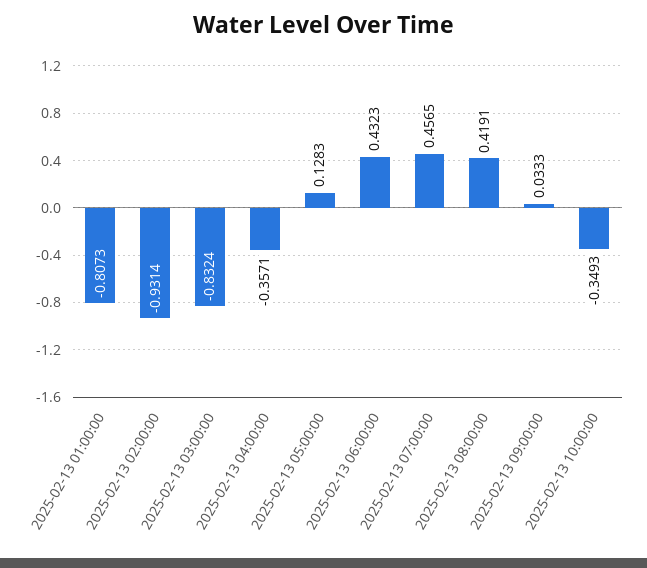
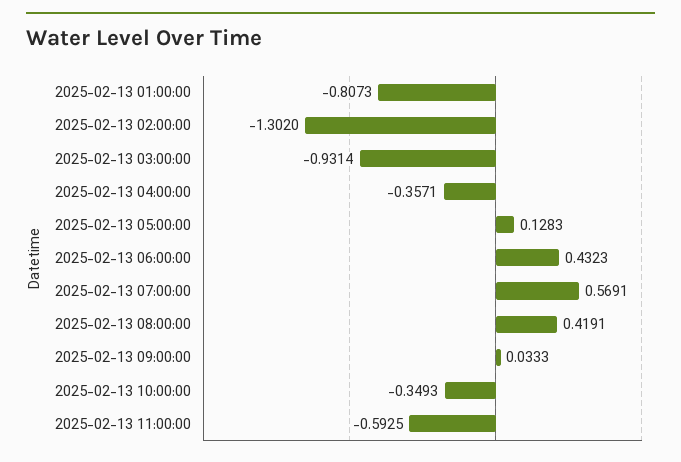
2025-02-13 02:00:00: -0.9314 -> -1.302
2025-02-13 03:00:00: -0.8324 -> -0.9314
2025-02-13 07:00:00: 0.4565 -> 0.5691
2025-02-13 11:00:00: none -> -0.5925

